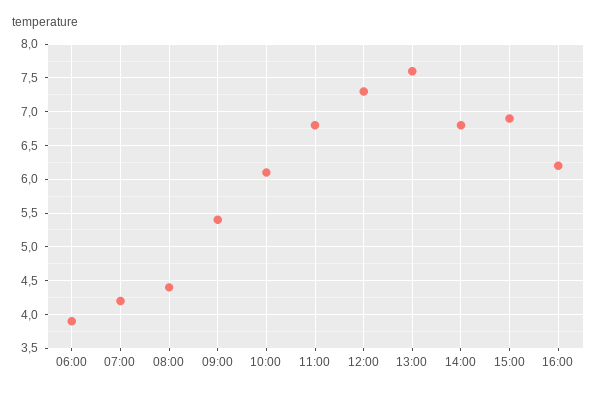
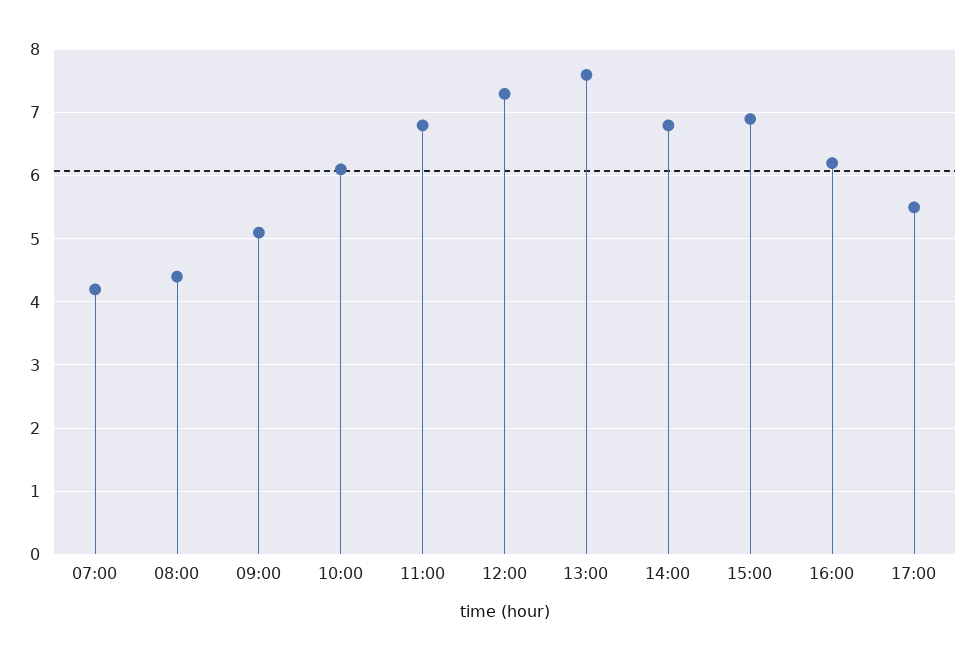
06:00: 3.9 -> none
09:00: 5.4 -> 5.1
17:00: none -> 5.5

